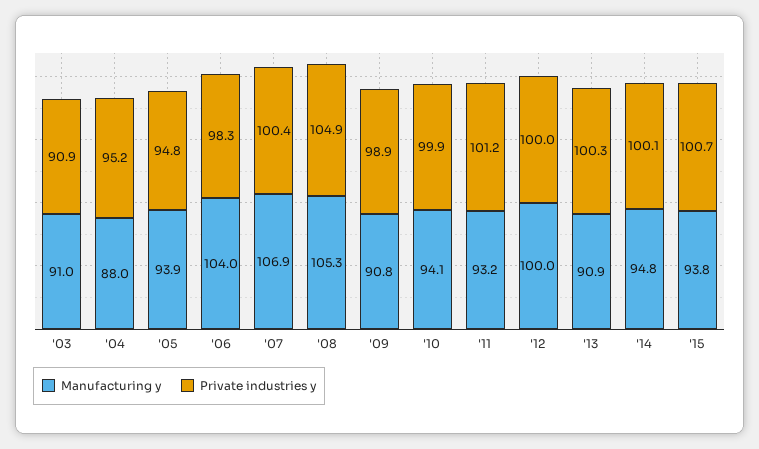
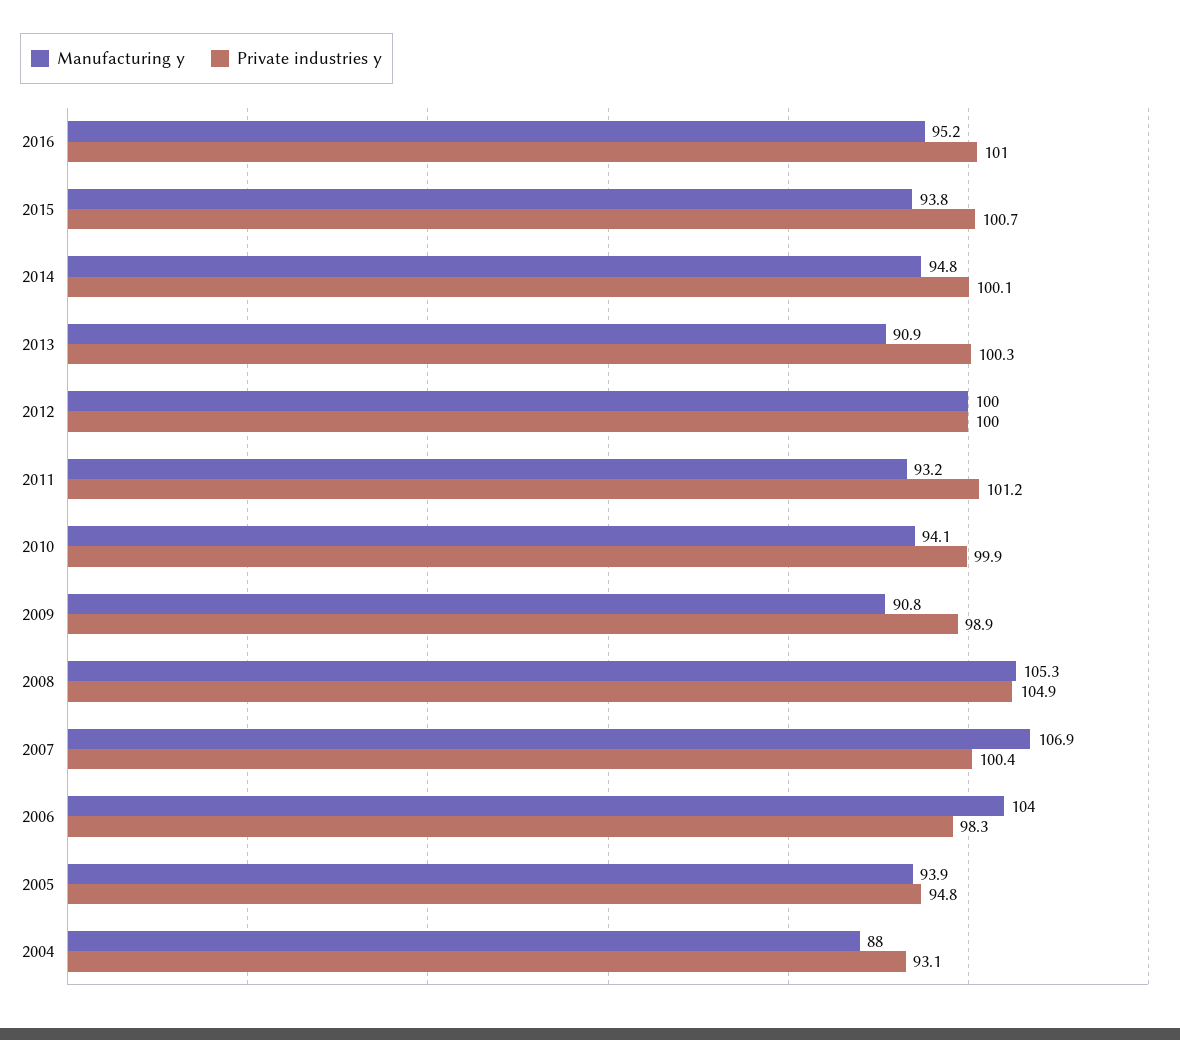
Manufacturing y, '03: 91 -> none
Private industries y, '03: 90.9 -> none
Private industries y, '04: 95.2 -> 93.1
Manufacturing y, 2016: none -> 95.2
Private industries y, 2016: none -> 101

